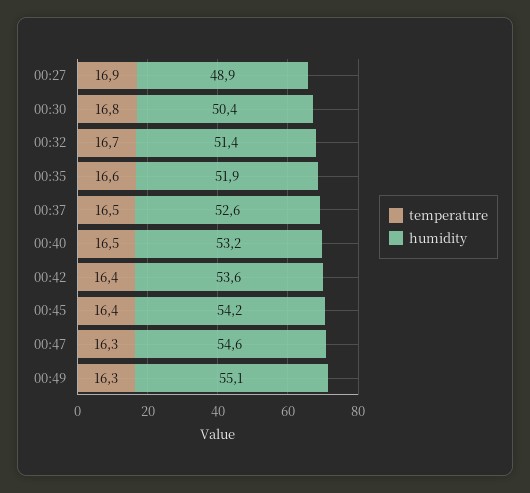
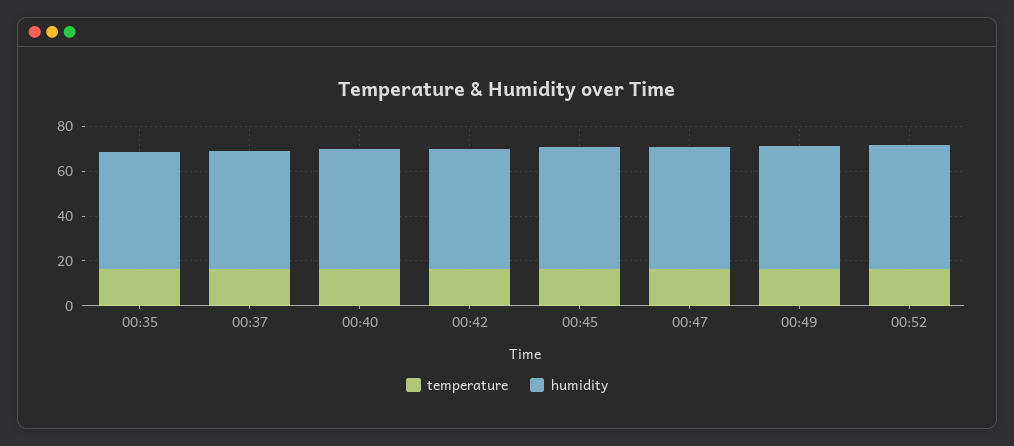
temperature, 00:27: 16.9 -> none
humidity, 00:27: 48.9 -> none
temperature, 00:30: 16.8 -> none
humidity, 00:30: 50.4 -> none
temperature, 00:32: 16.7 -> none
humidity, 00:32: 51.4 -> none
temperature, 00:52: none -> 15
humidity, 00:52: none -> 55

